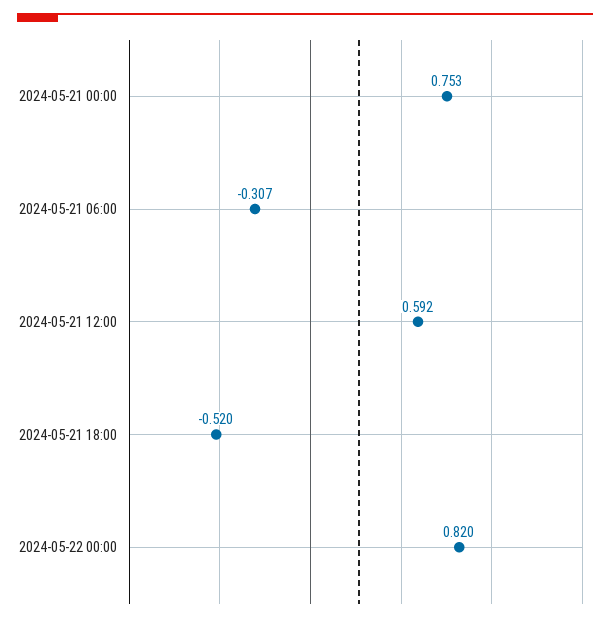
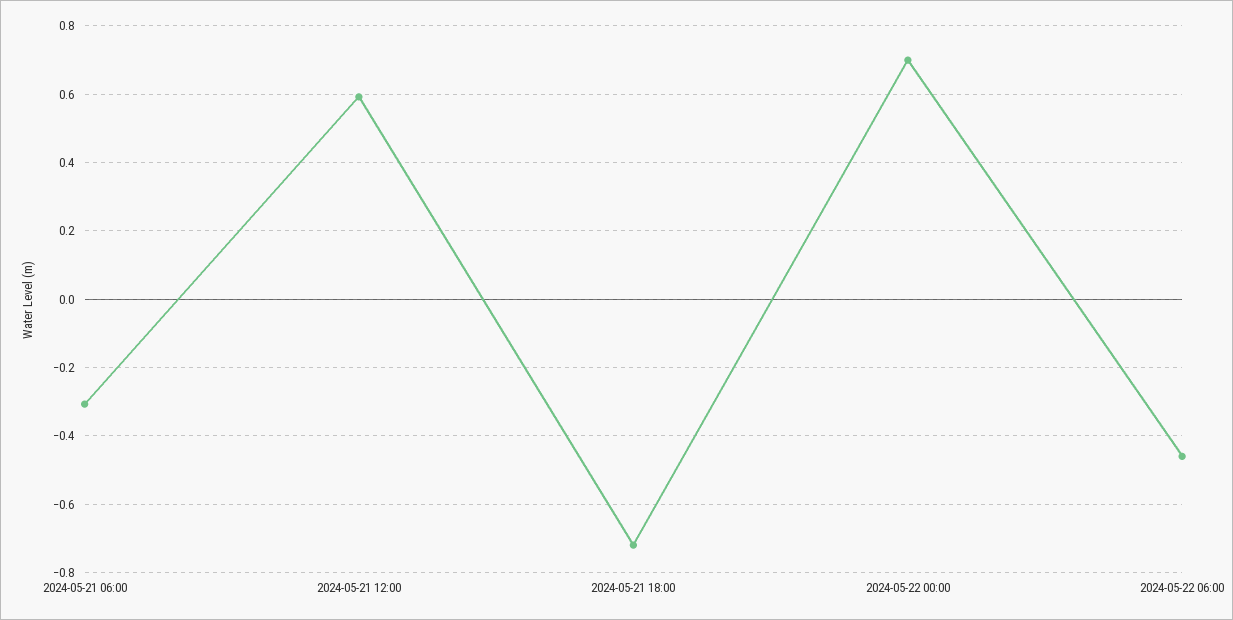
2024-05-21 00:00: 0.753 -> none
2024-05-21 18:00: -0.52 -> -0.72
2024-05-22 00:00: 0.82 -> 0.7
2024-05-22 06:00: none -> -0.46

